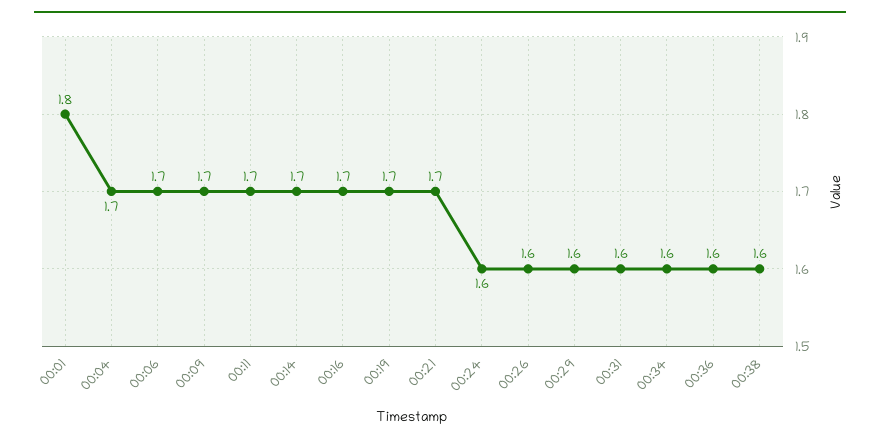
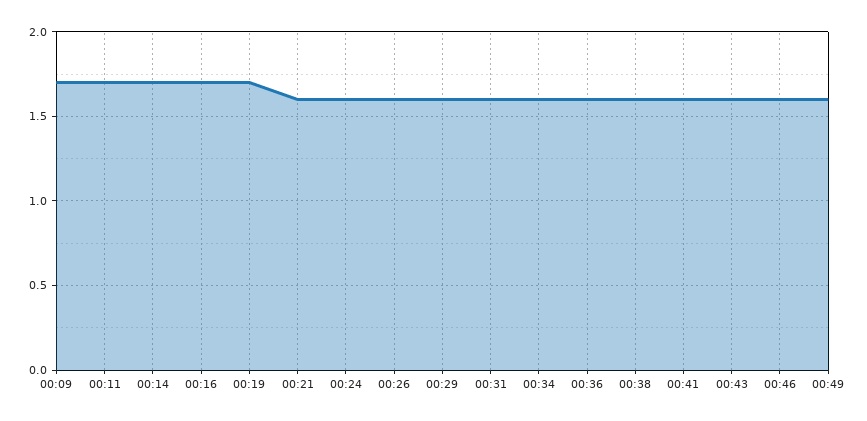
00:01: 1.8 -> none
00:04: 1.7 -> none
00:06: 1.7 -> none
00:21: 1.7 -> 1.6
00:41: none -> 1.6
00:43: none -> 1.6
00:46: none -> 1.6
00:49: none -> 1.6

